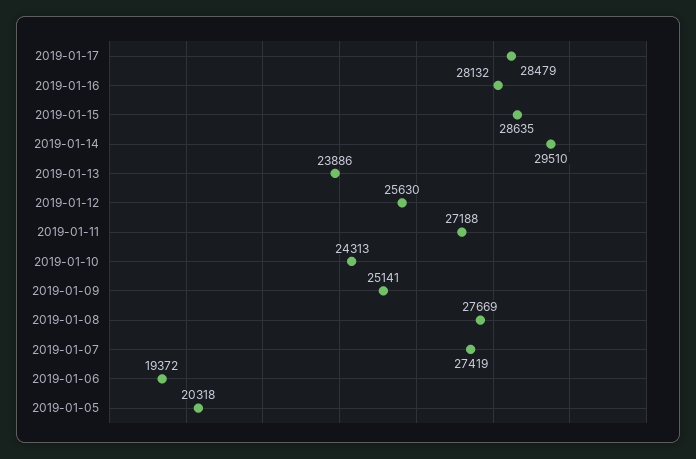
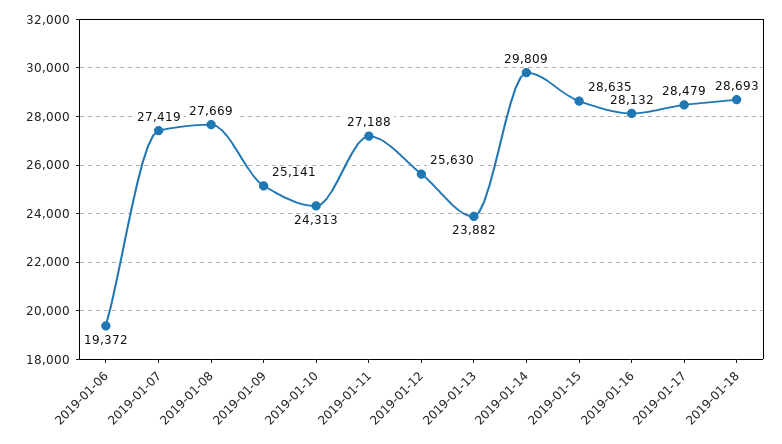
2019-01-14: 29510 -> 29809
2019-01-13: 23886 -> 23882
2019-01-05: 20318 -> none
2019-01-18: none -> 28693

